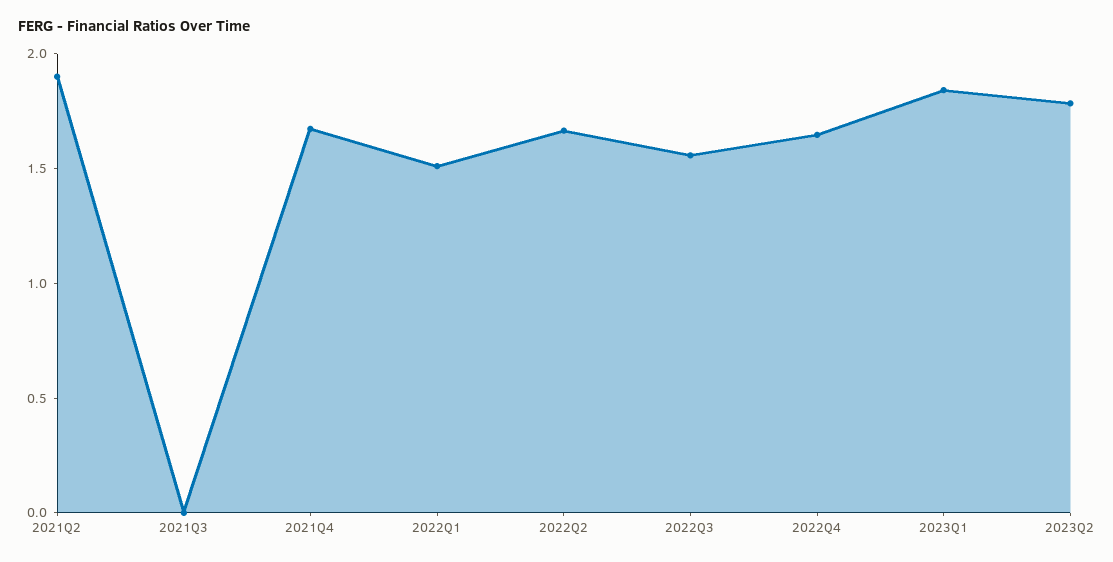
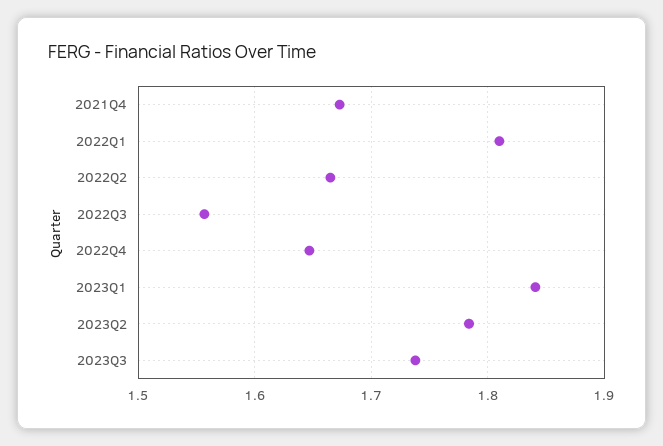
2021Q2: 1.9 -> none
2021Q3: 0 -> none
2022Q1: 1.5 -> 1.81
2023Q3: none -> 1.74

